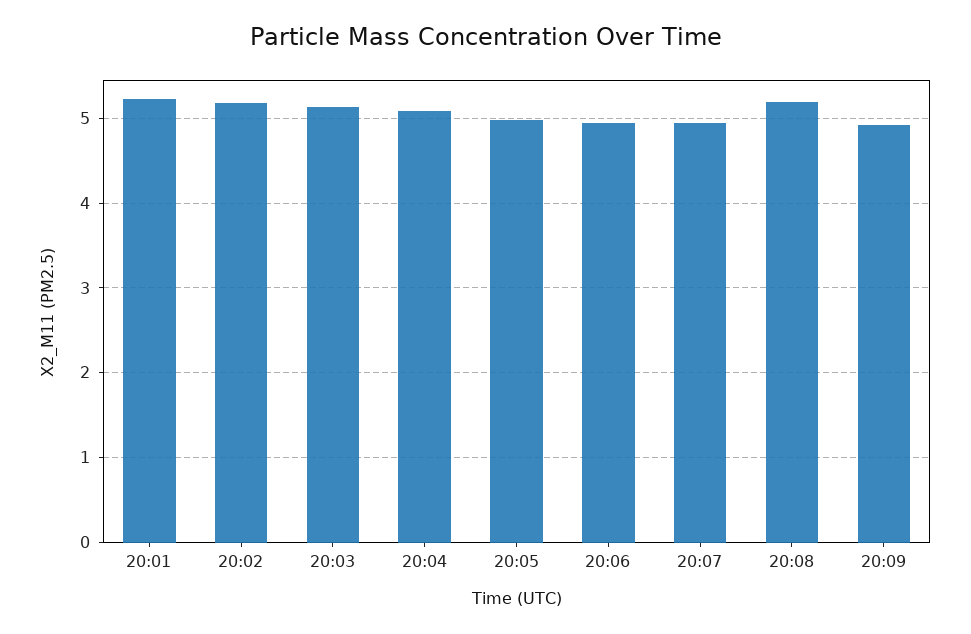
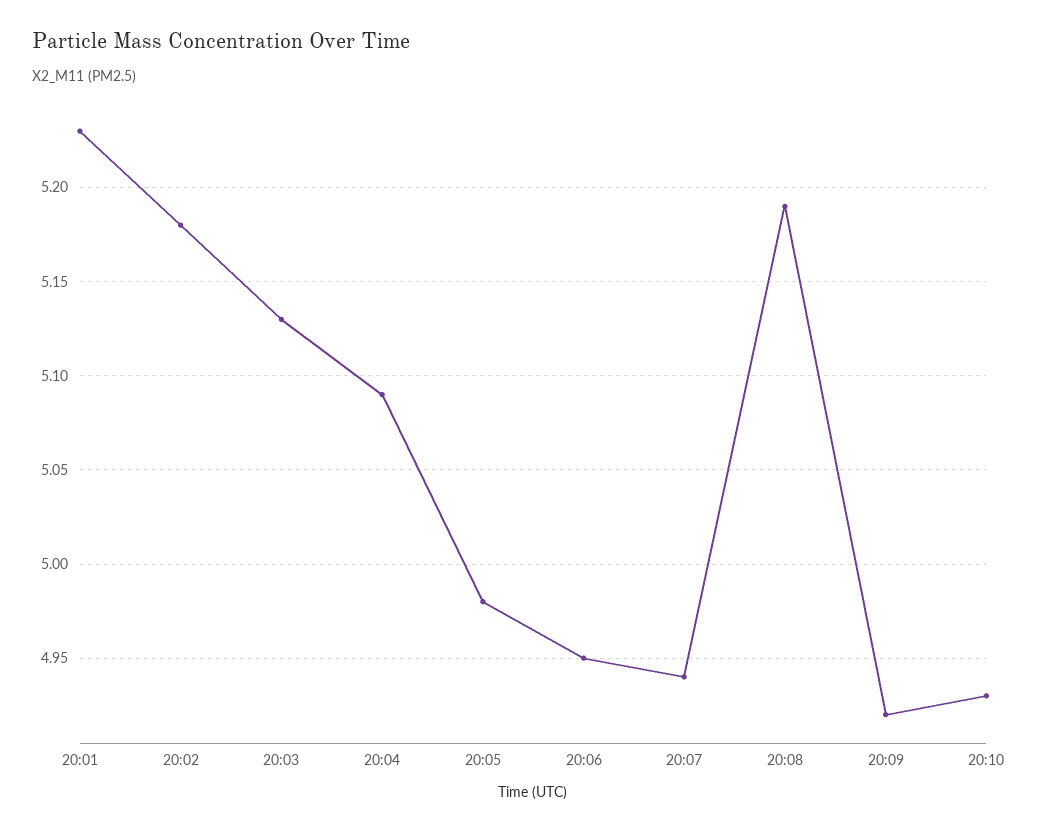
20:10: none -> 4.93

